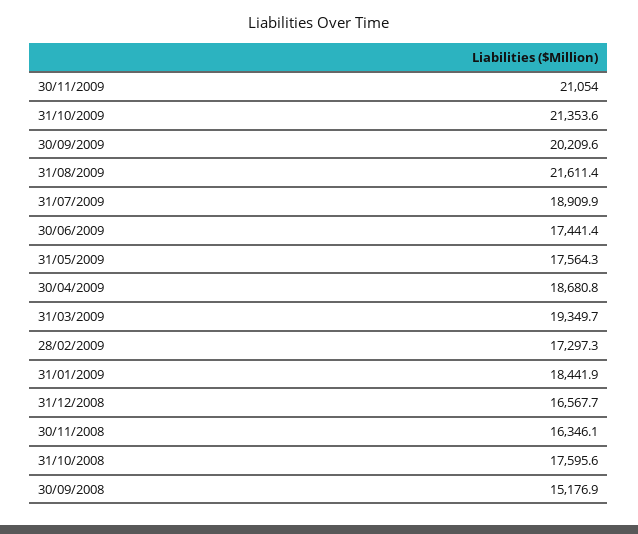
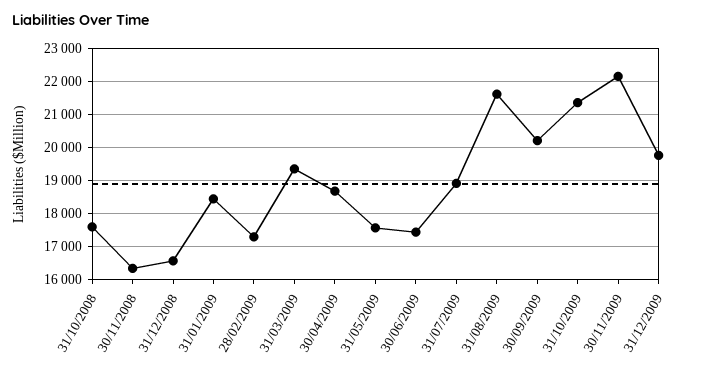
30/11/2009: 21054 -> 22200
30/09/2008: 15176.9 -> none
31/12/2009: none -> 19800

